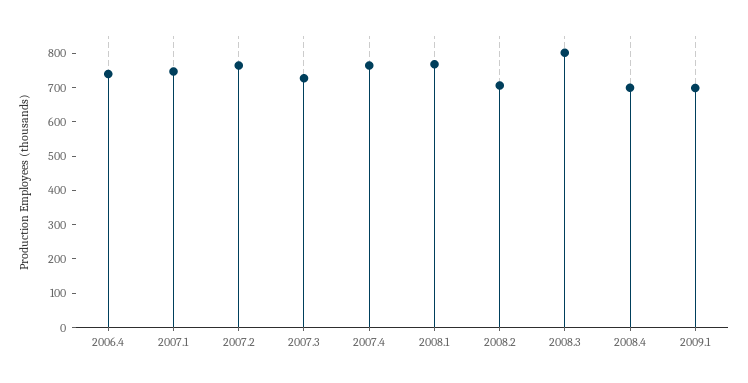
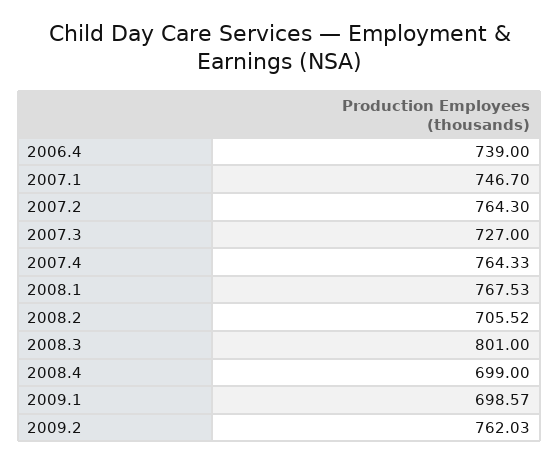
2009.2: none -> 762.03

